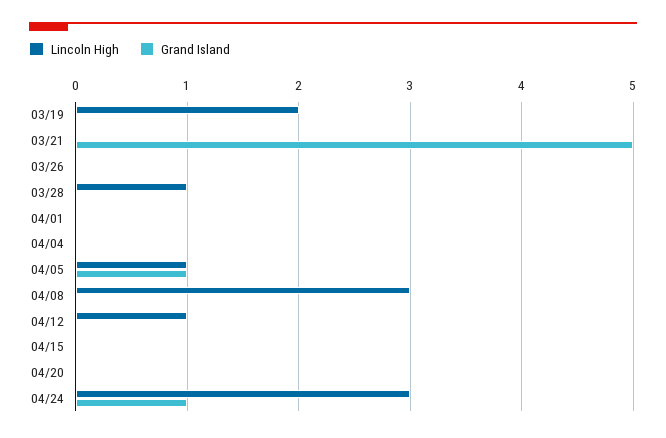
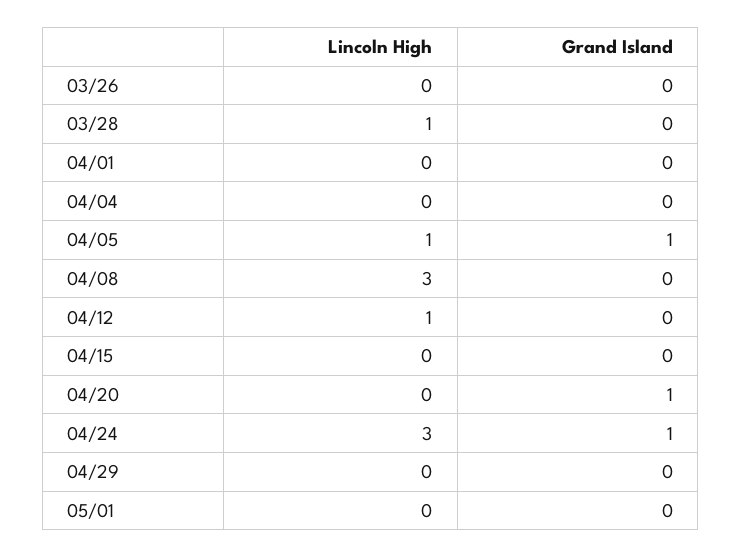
Lincoln High, 03/19: 2 -> none
Grand Island, 03/19: 0 -> none
Lincoln High, 03/21: 0 -> none
Grand Island, 03/21: 5 -> none
Grand Island, 04/20: 0 -> 1
Lincoln High, 04/29: none -> 0
Grand Island, 04/29: none -> 0
Lincoln High, 05/01: none -> 0
Grand Island, 05/01: none -> 0

